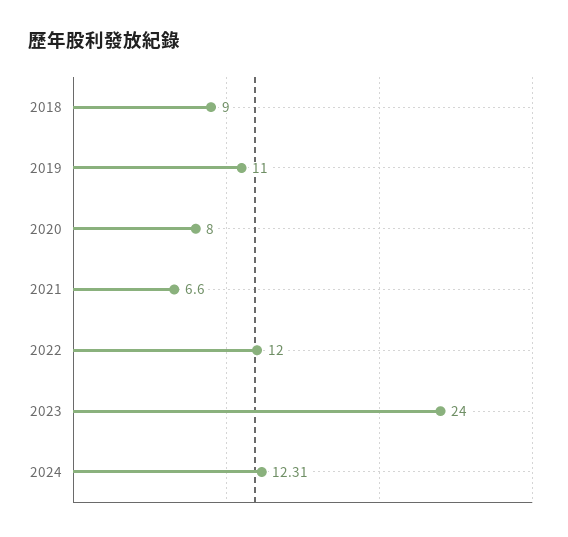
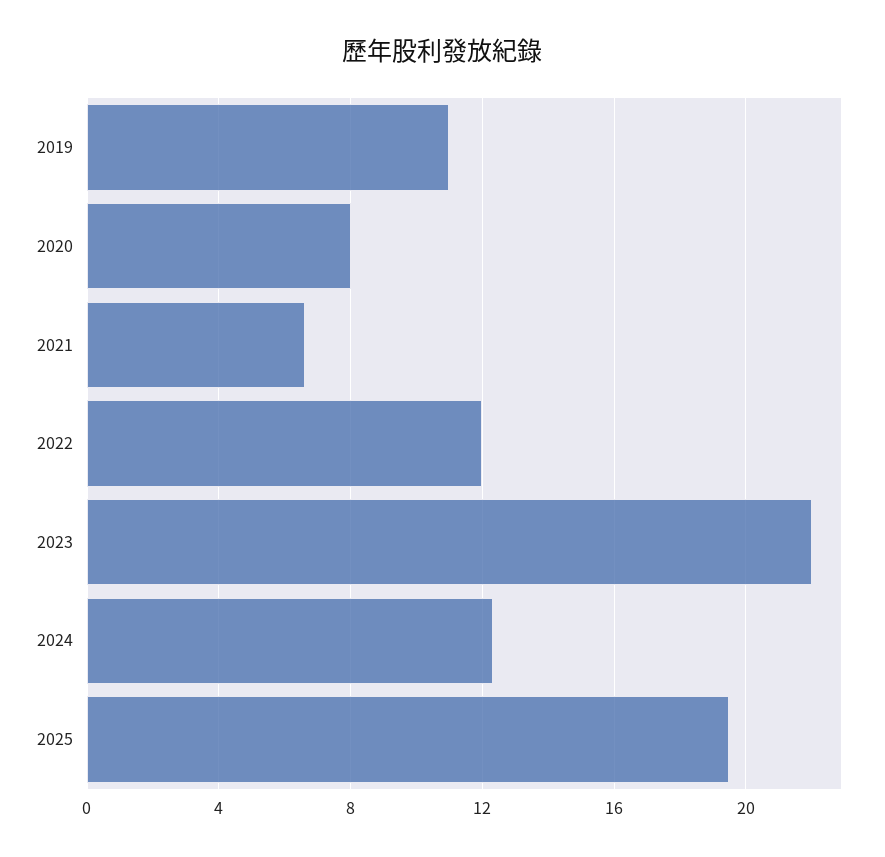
2018: 9 -> none
2023: 24 -> 22
2025: none -> 19.5

